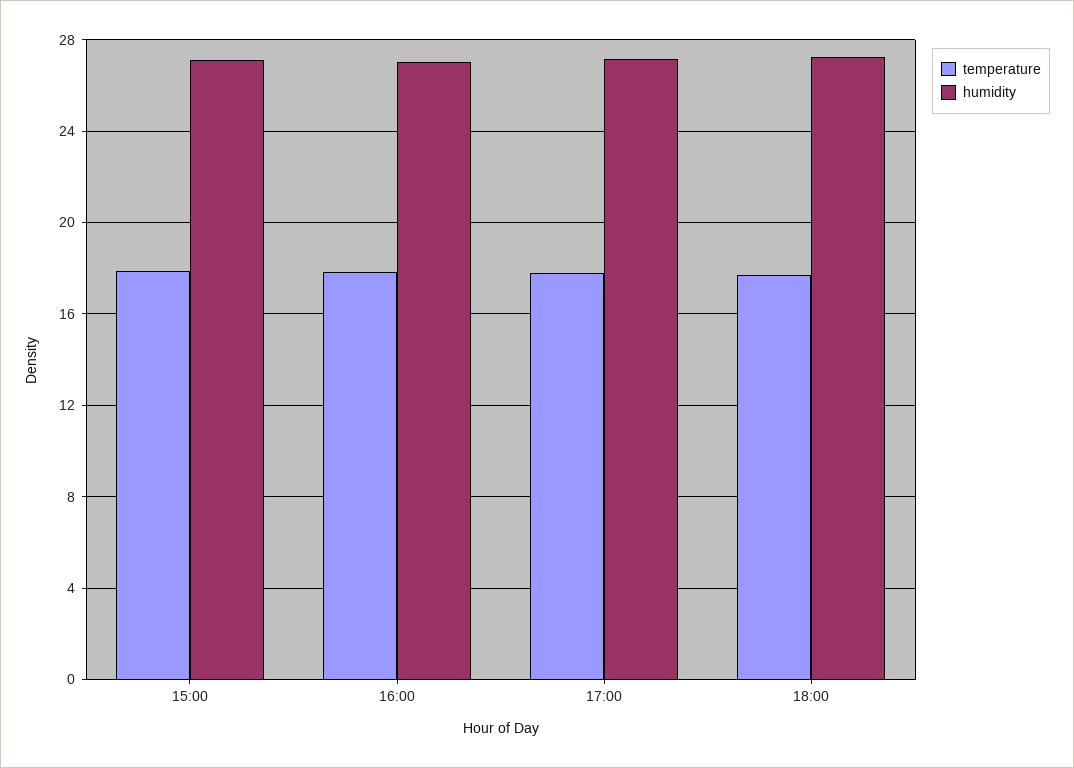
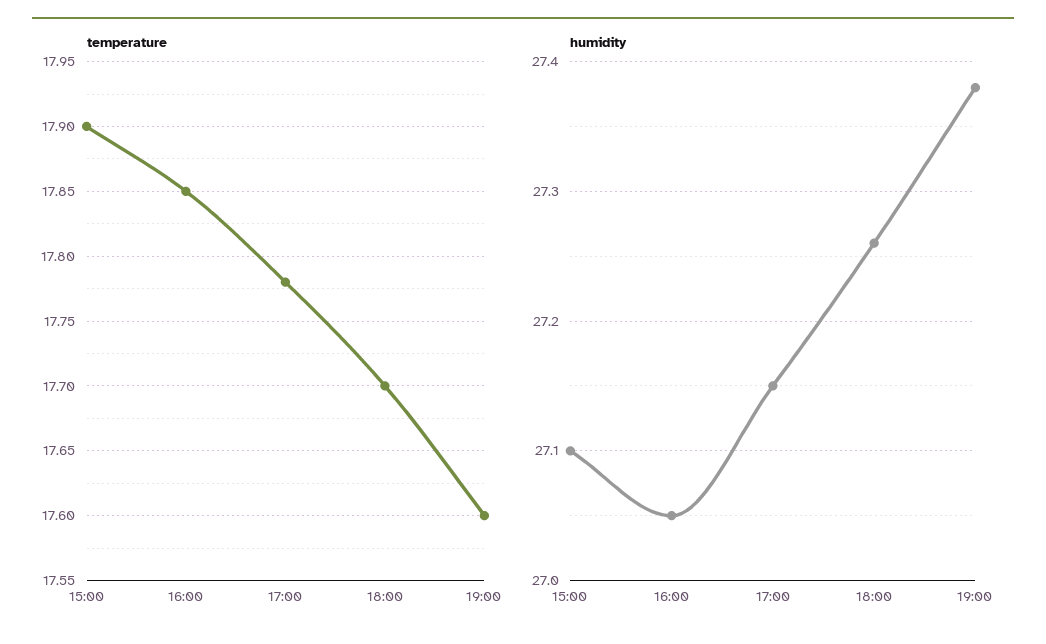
temperature, 19:00: none -> 17.6
humidity, 19:00: none -> 27.38

